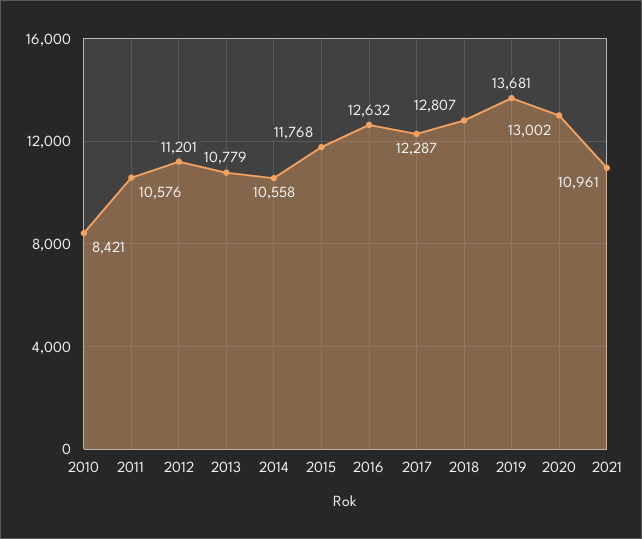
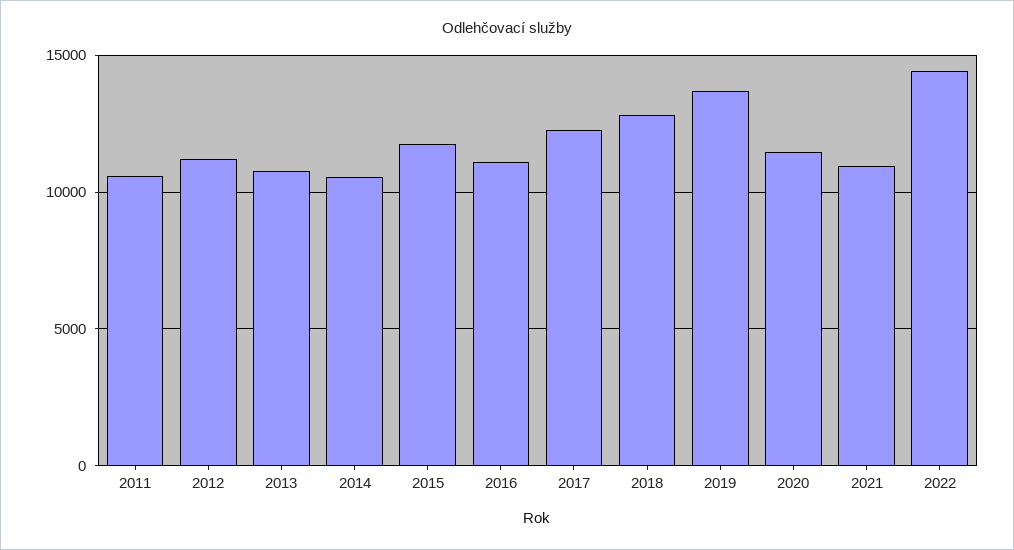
2010: 8421 -> none
2016: 12632 -> 11000
2020: 13002 -> 11500
2022: none -> 14500

